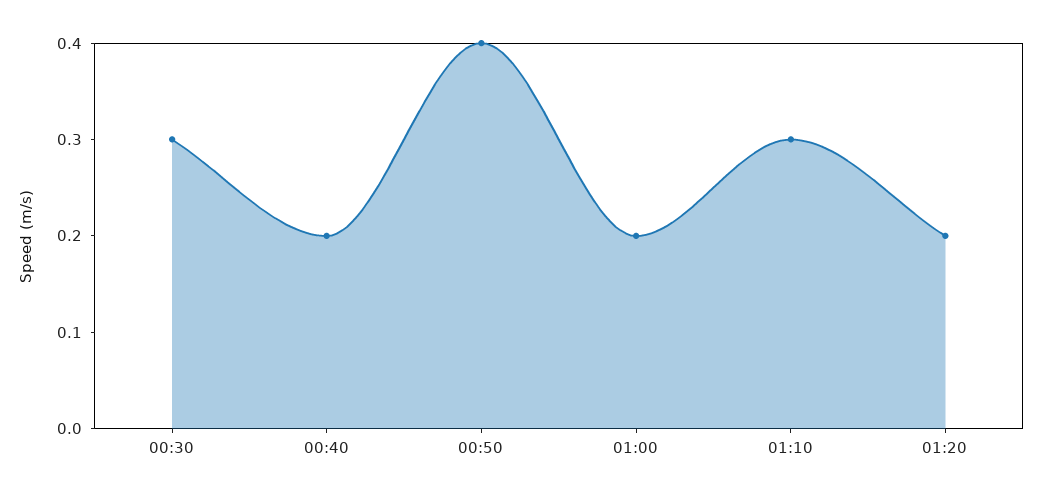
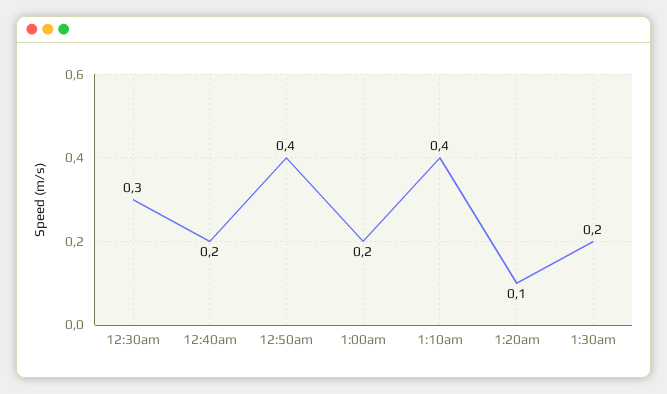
01:10: 0.3 -> 0.4
01:20: 0.2 -> 0.1
1:30am: none -> 0.2

